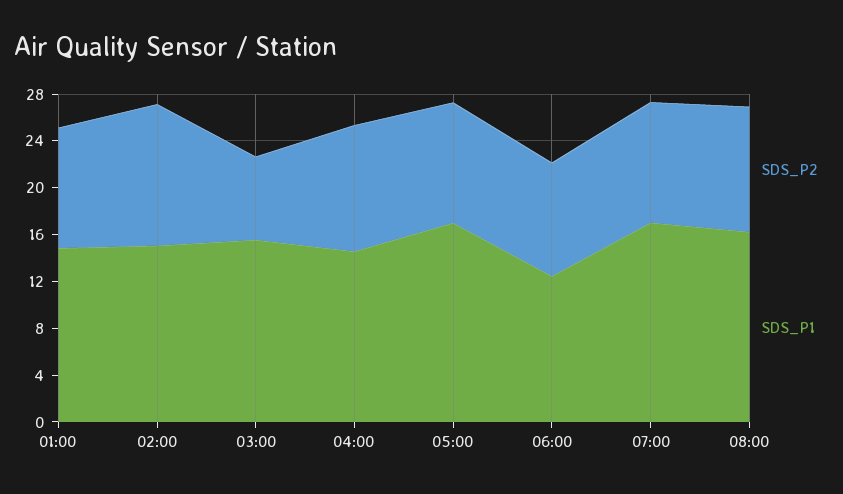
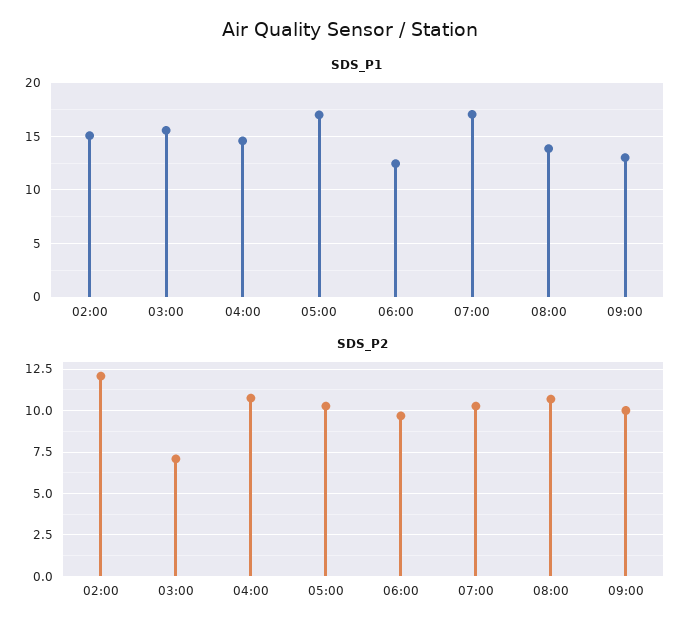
SDS_P2, 01:00: 10 -> none
SDS_P1, 01:00: 15 -> none
SDS_P1, 08:00: 16 -> 14
SDS_P1, 09:00: none -> 13
SDS_P2, 09:00: none -> 10

